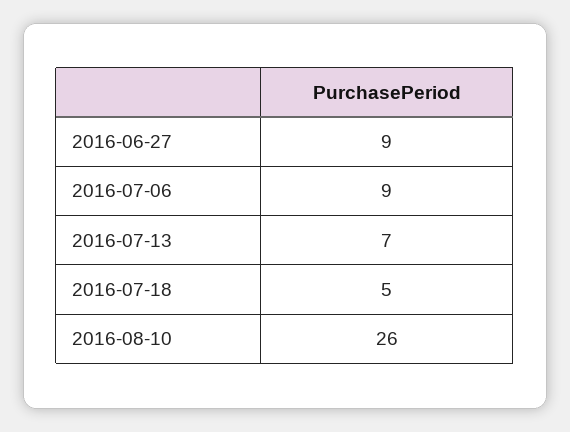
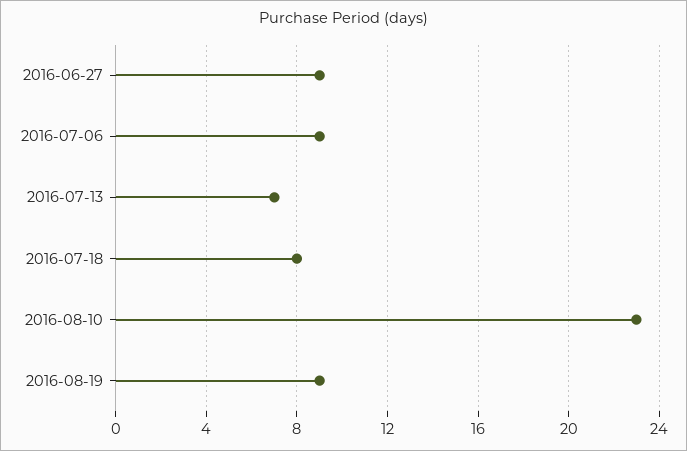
2016-07-18: 5 -> 8
2016-08-10: 26 -> 23
2016-08-19: none -> 9

